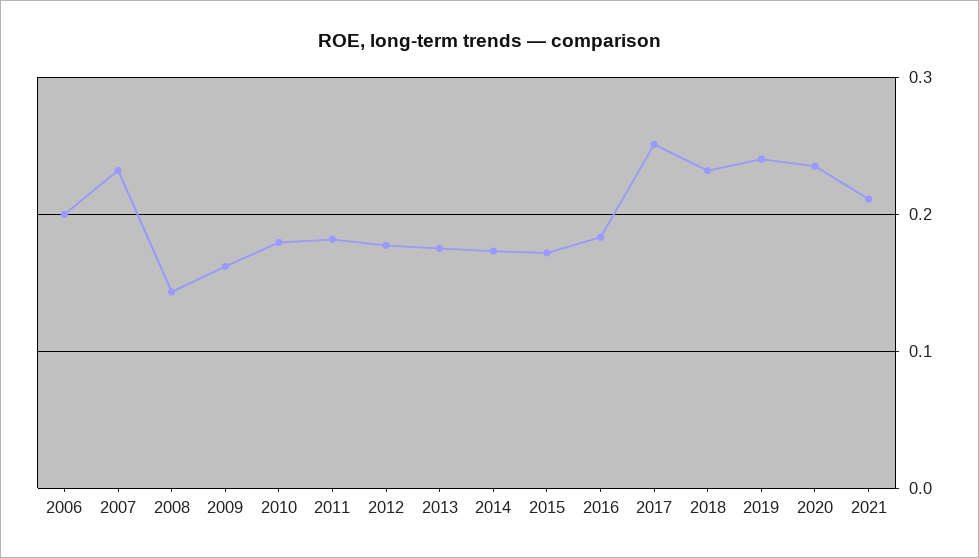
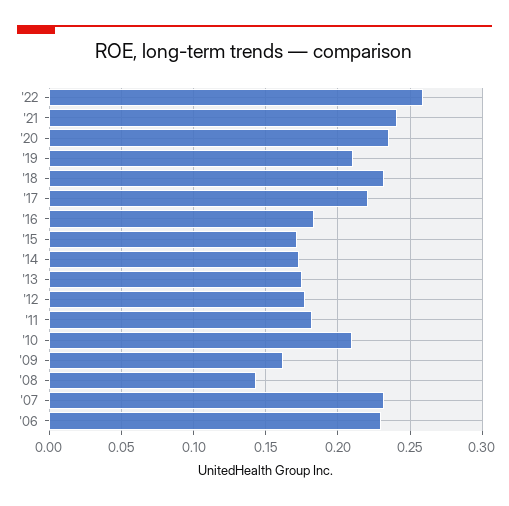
2006: 0.2 -> 0.23
2010: 0.18 -> 0.21
2017: 0.25 -> 0.22
2019: 0.24 -> 0.21
2021: 0.21 -> 0.24
'22: none -> 0.26

